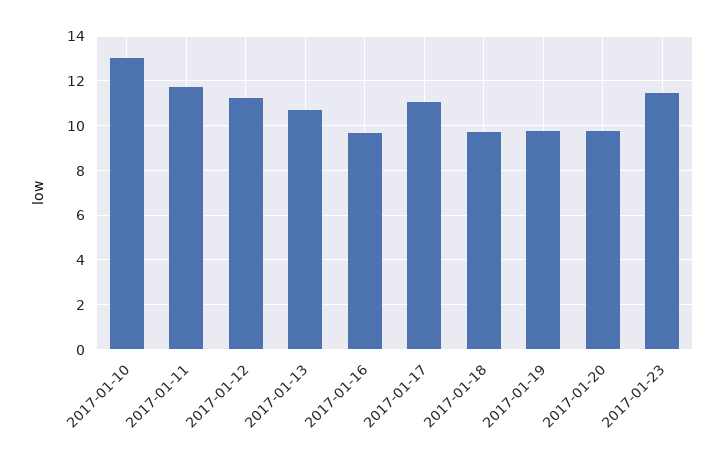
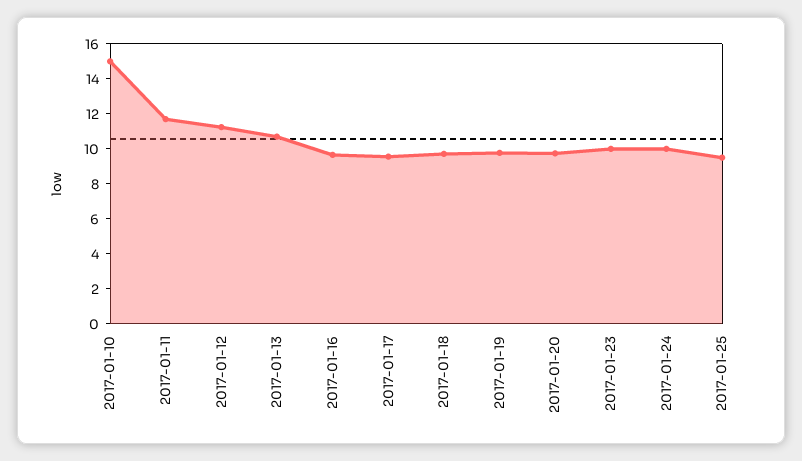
2017-01-10: 13 -> 15
2017-01-17: 11 -> 9.5
2017-01-23: 11.5 -> 10
2017-01-24: none -> 10
2017-01-25: none -> 9.5

